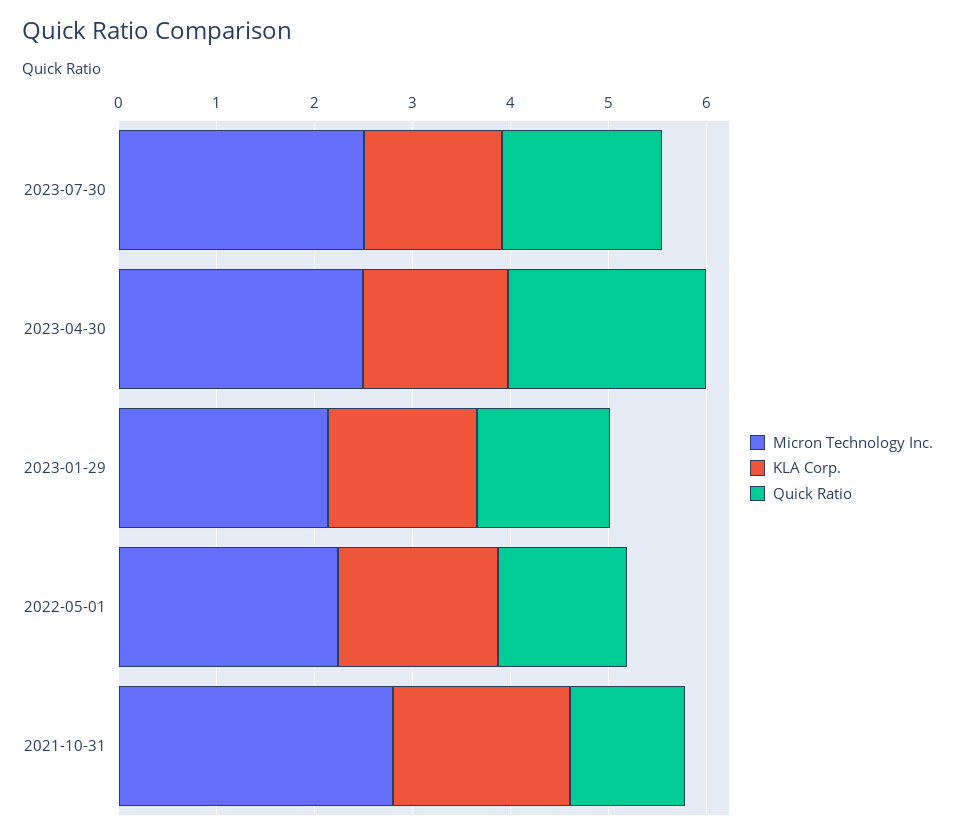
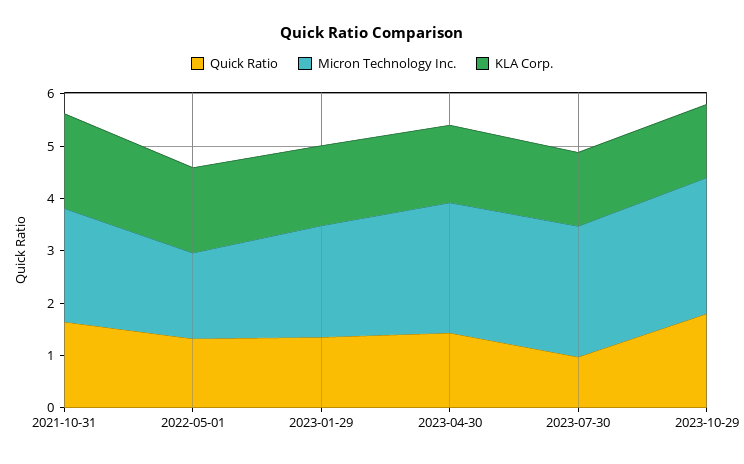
Quick Ratio, 2023-07-30: 1.6 -> 1
Quick Ratio, 2023-04-30: 2 -> 1.4
Micron Technology Inc., 2022-05-01: 2.2 -> 1.6
Micron Technology Inc., 2021-10-31: 2.8 -> 2.2
Quick Ratio, 2021-10-31: 1.2 -> 1.6
Quick Ratio, 2023-10-29: none -> 1.8
Micron Technology Inc., 2023-10-29: none -> 2.6
KLA Corp., 2023-10-29: none -> 1.4

